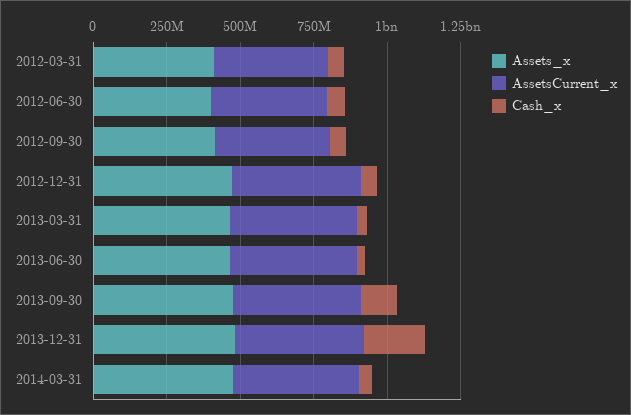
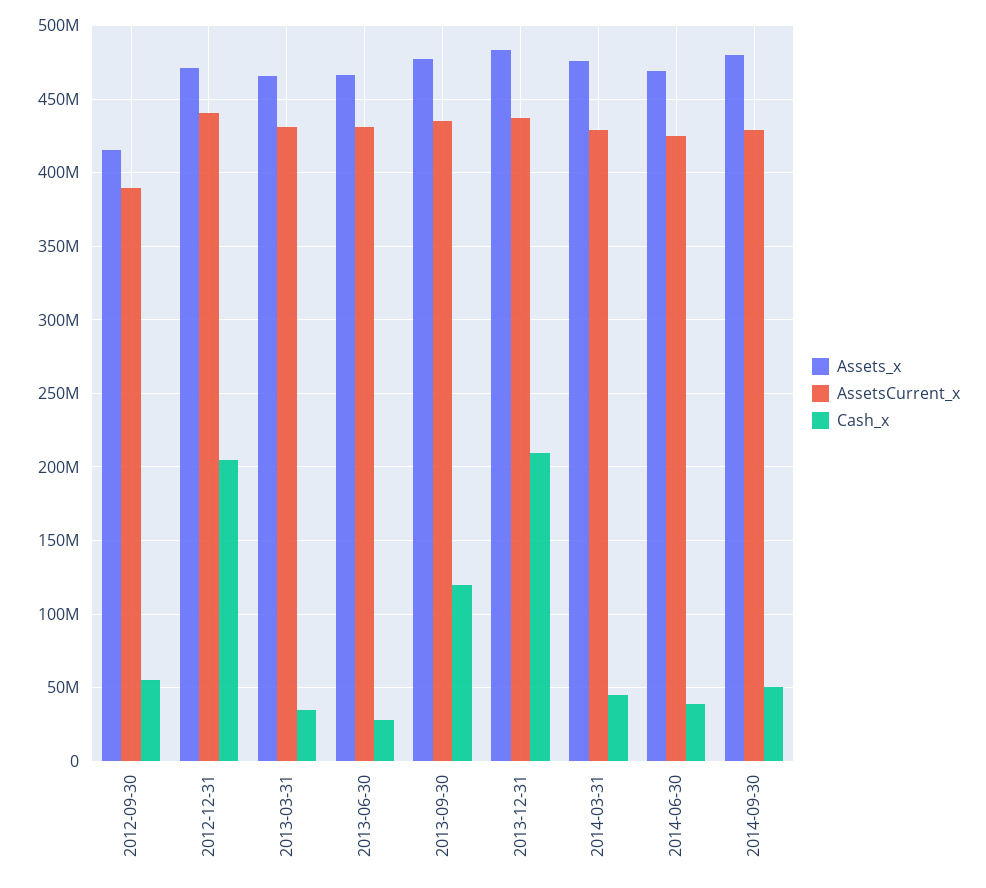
Assets_x, 2012-03-31: 400000000 -> none
AssetsCurrent_x, 2012-03-31: 400000000 -> none
Cash_x, 2012-03-31: 50000000 -> none
Assets_x, 2012-06-30: 400000000 -> none
AssetsCurrent_x, 2012-06-30: 400000000 -> none
Cash_x, 2012-06-30: 50000000 -> none
Cash_x, 2012-12-31: 50000000 -> 205000000
Assets_x, 2014-06-30: none -> 470000000
AssetsCurrent_x, 2014-06-30: none -> 425000000
Cash_x, 2014-06-30: none -> 40000000
Assets_x, 2014-09-30: none -> 480000000
AssetsCurrent_x, 2014-09-30: none -> 430000000
Cash_x, 2014-09-30: none -> 50000000

